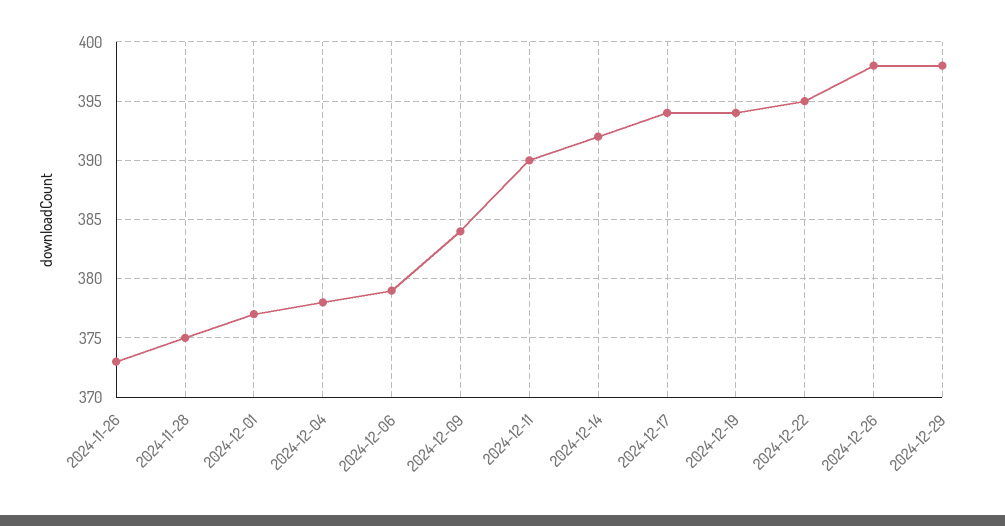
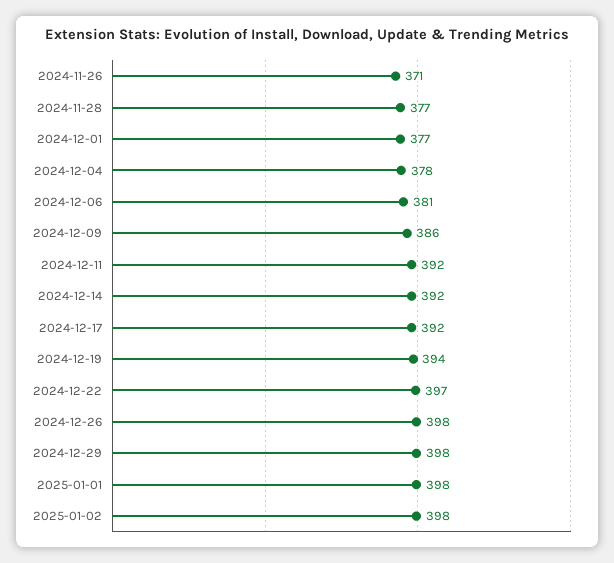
2024-11-26: 373 -> 371
2024-11-28: 375 -> 377
2024-12-06: 379 -> 381
2024-12-09: 384 -> 386
2024-12-11: 390 -> 392
2024-12-17: 394 -> 392
2024-12-22: 395 -> 397
2025-01-01: none -> 398
2025-01-02: none -> 398

